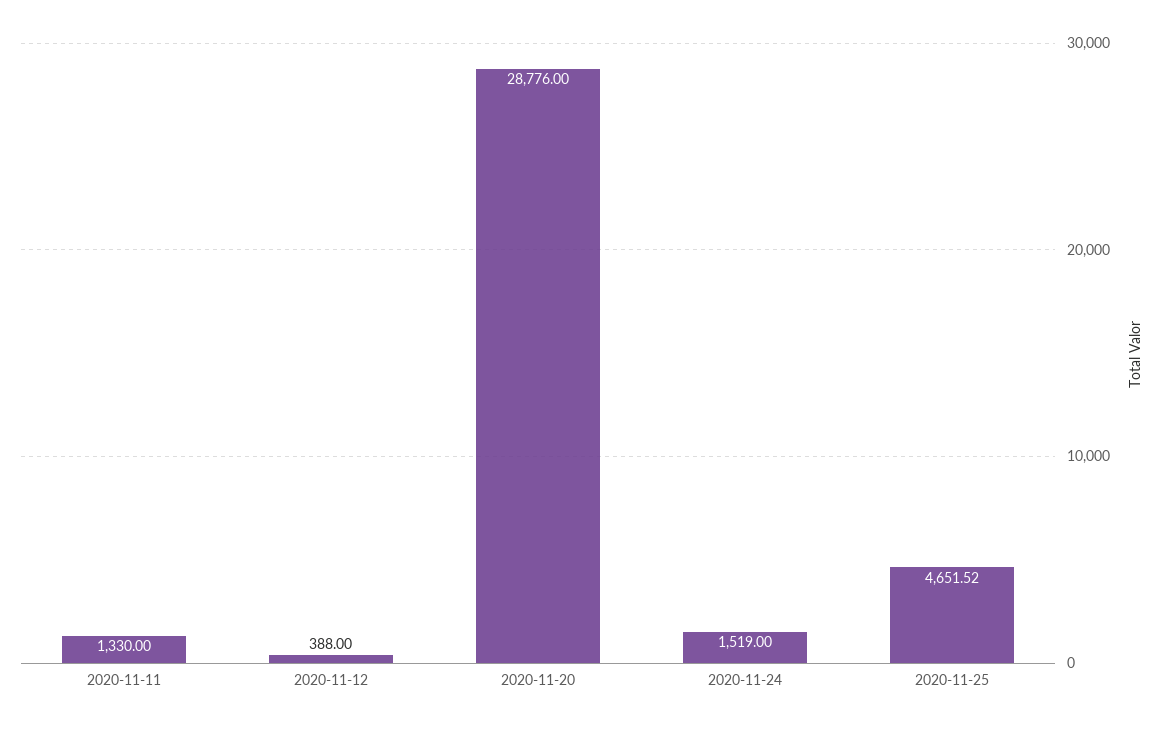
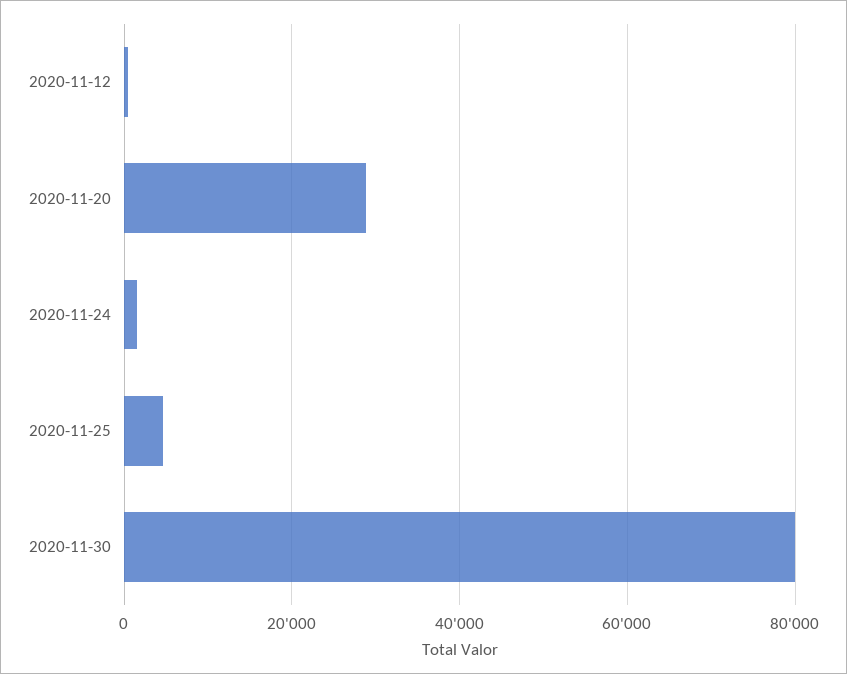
2020-11-11: 1330 -> none
2020-11-30: none -> 80000

